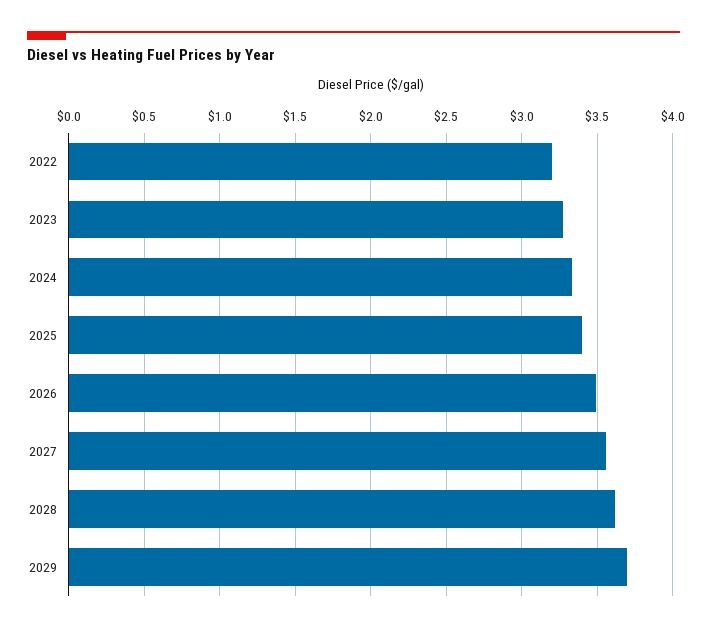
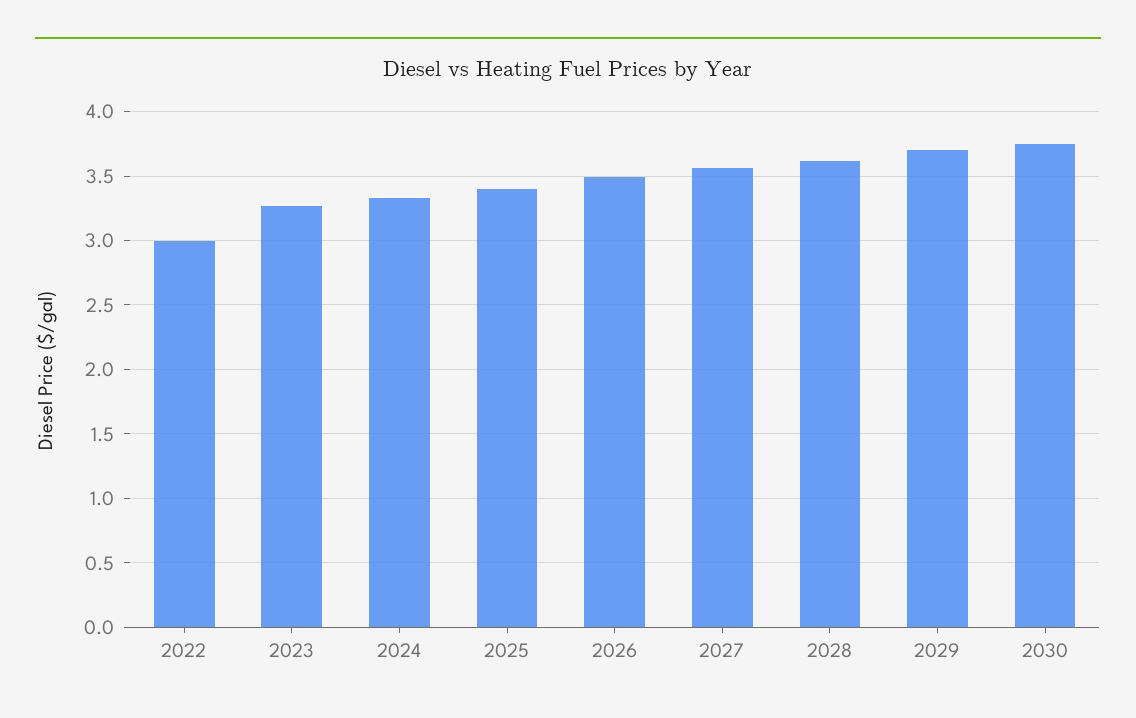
2022: 3.2 -> 3
2030: none -> 3.75

